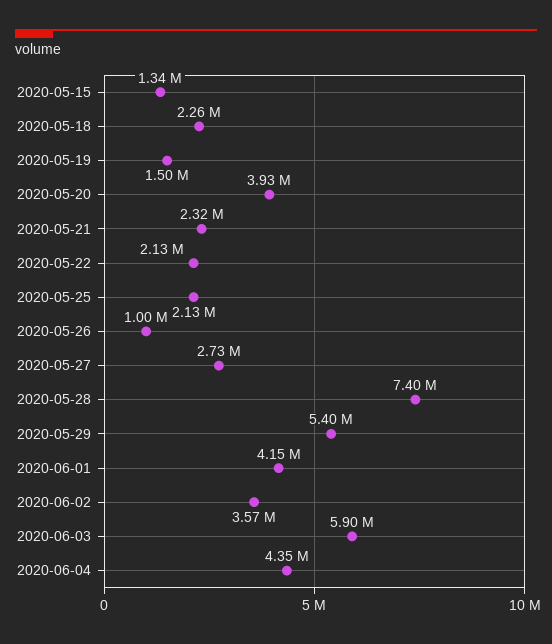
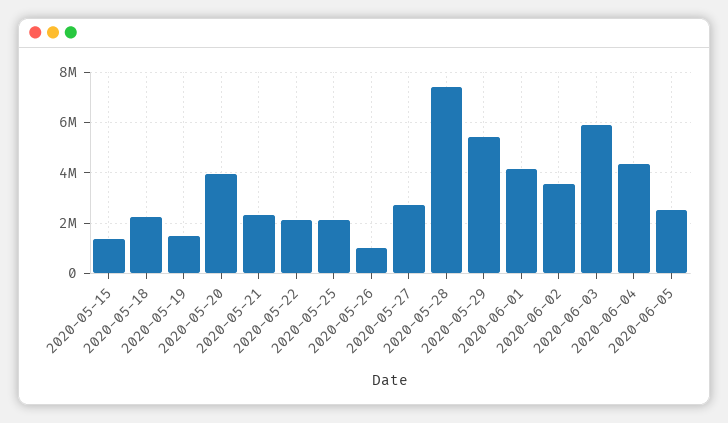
2020-06-05: none -> 2500000

